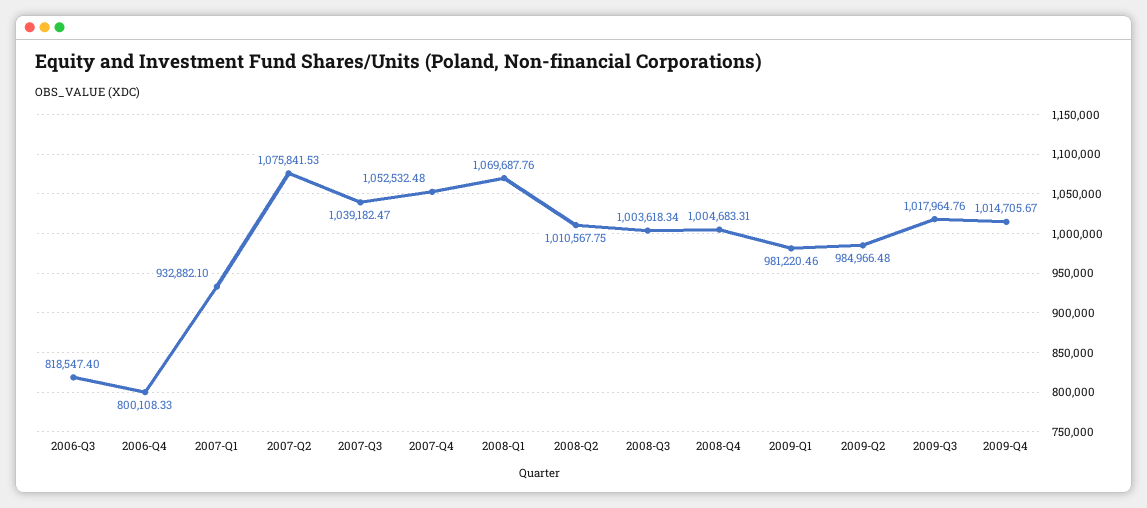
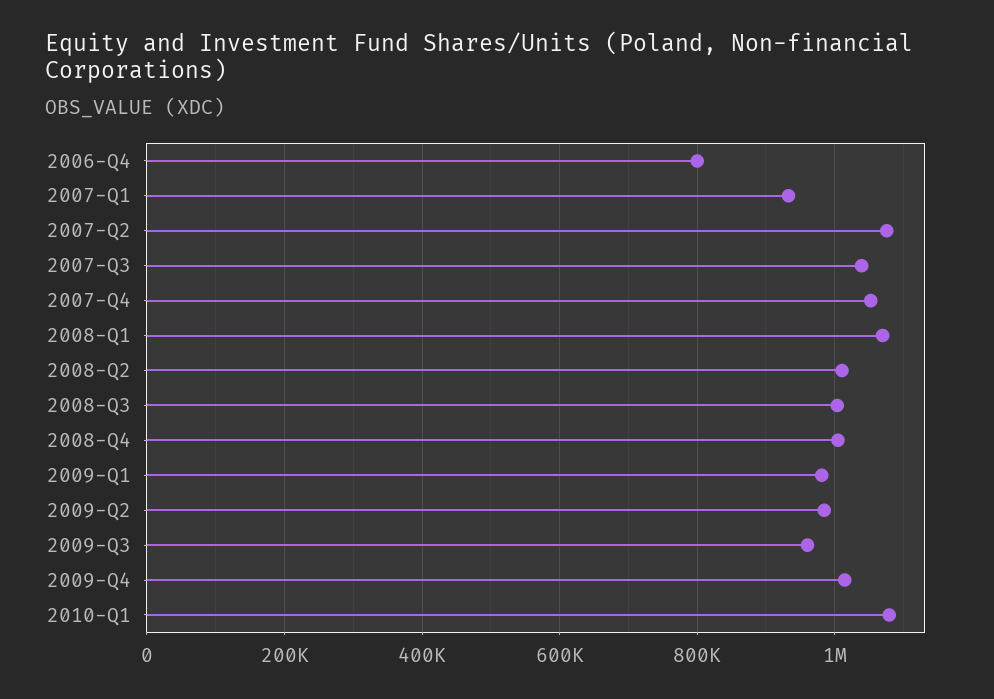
2006-Q3: 818547.4 -> none
2009-Q3: 1017964.76 -> 960000
2010-Q1: none -> 1080000

